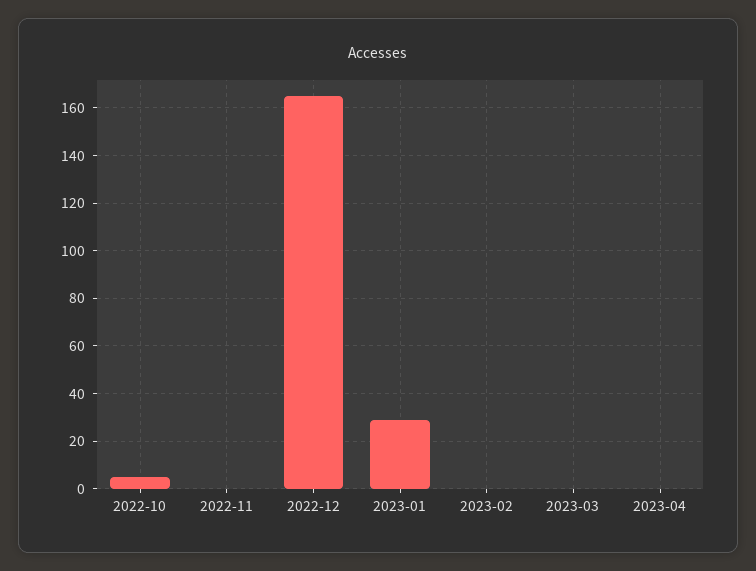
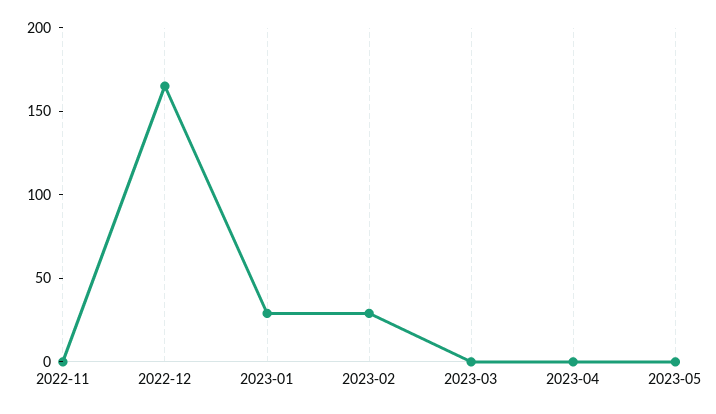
2022-10: 5 -> none
2023-02: 0 -> 30
2023-05: none -> 0

